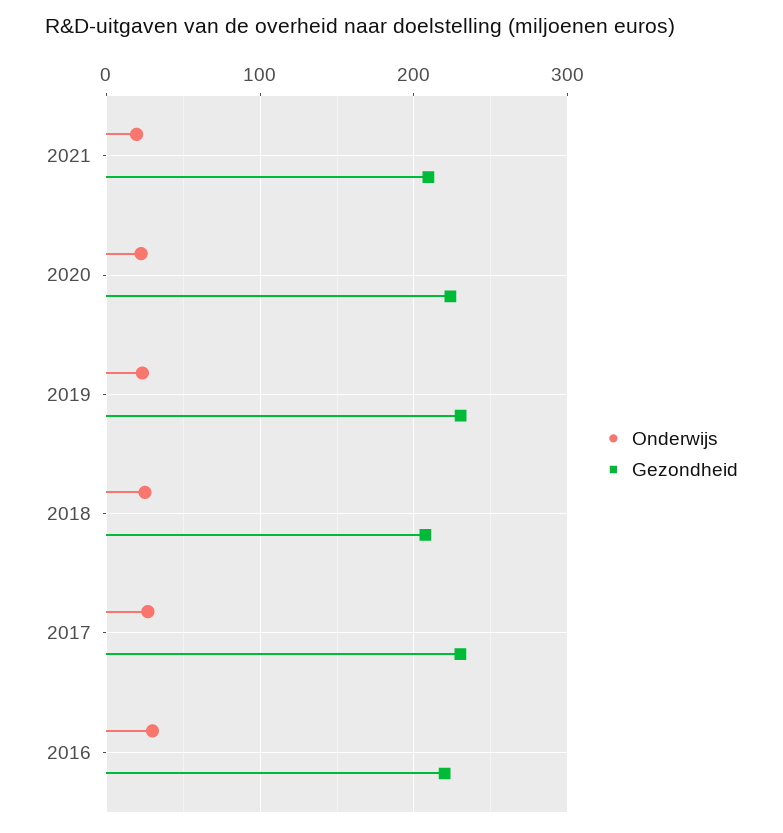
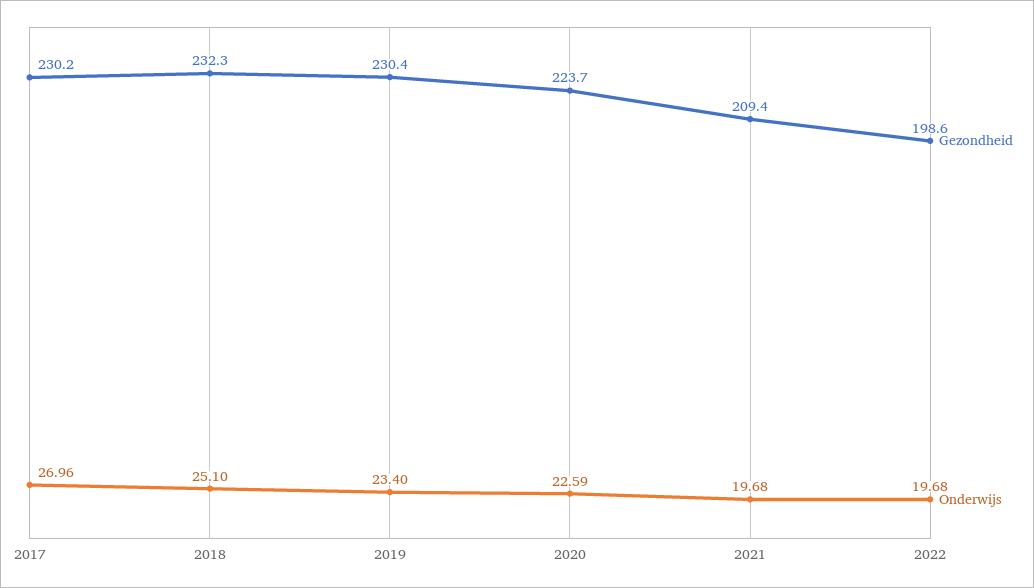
Gezondheid, 2018: 210 -> 232.3
Onderwijs, 2016: 30 -> none
Gezondheid, 2016: 220 -> none
Gezondheid, 2022: none -> 198.6
Onderwijs, 2022: none -> 19.68

